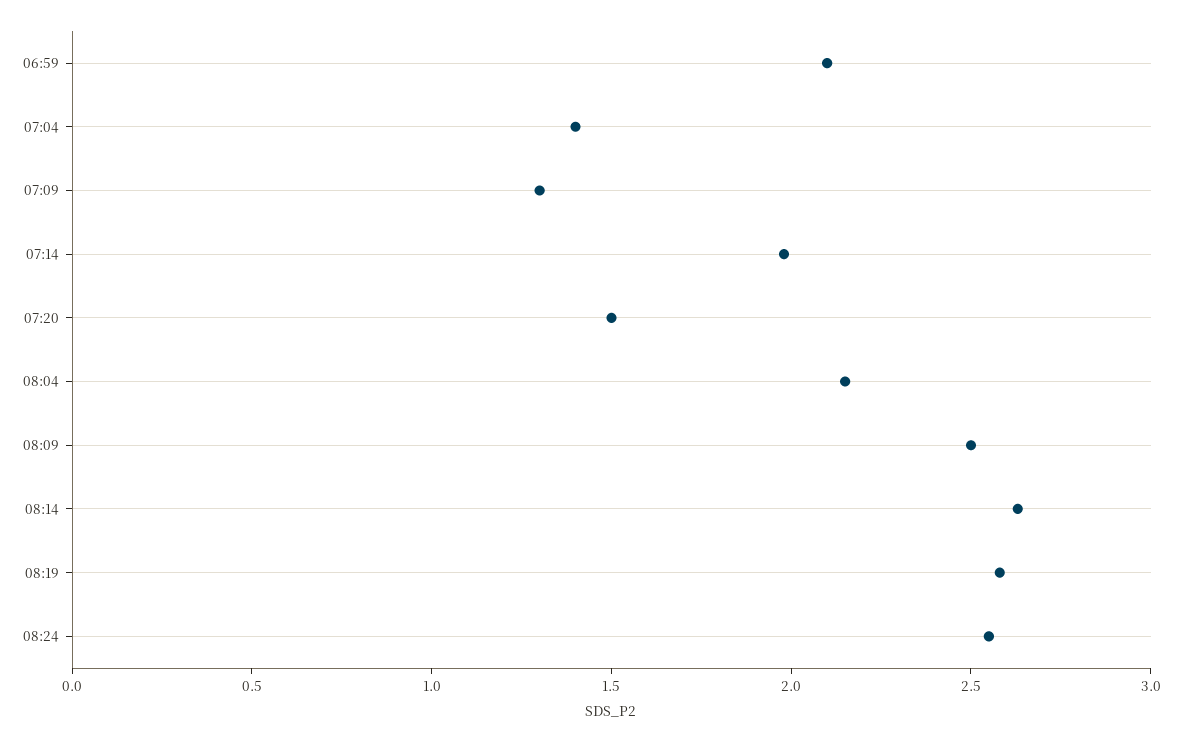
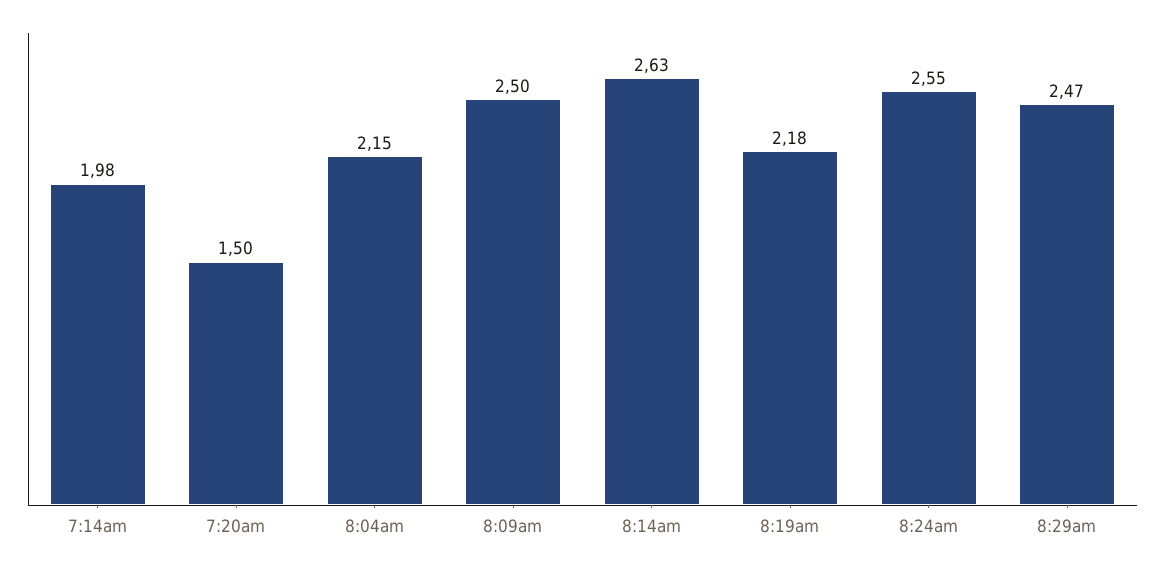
06:59: 2.1 -> none
07:04: 1.4 -> none
07:09: 1.3 -> none
08:19: 2.6 -> 2.18
8:29am: none -> 2.47

